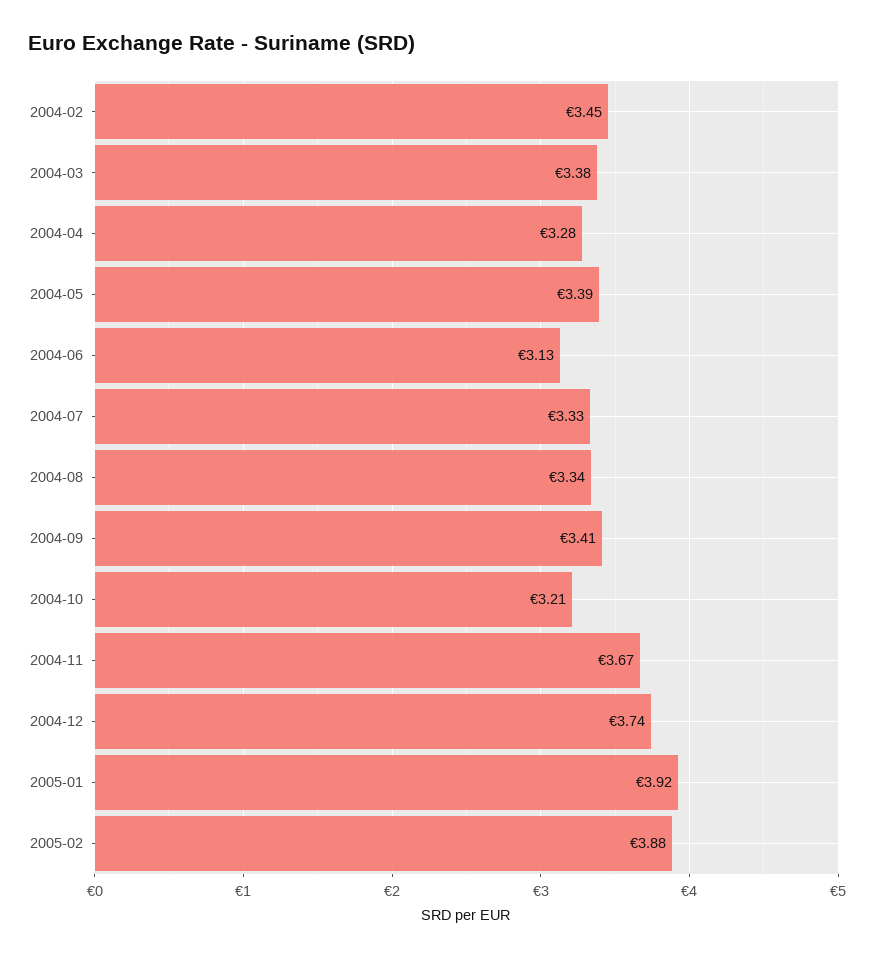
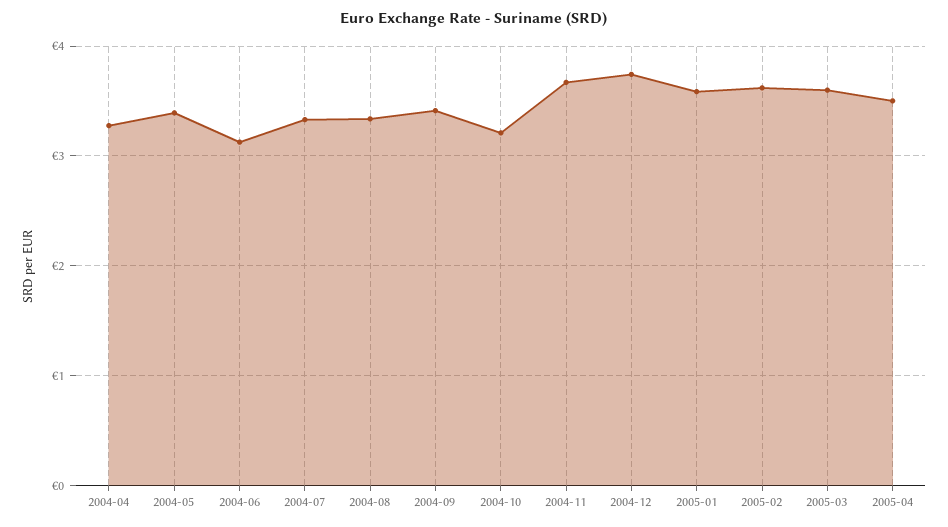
2004-02: 3.45 -> none
2004-03: 3.38 -> none
2005-01: 3.92 -> 3.6
2005-02: 3.88 -> 3.6
2005-03: none -> 3.6
2005-04: none -> 3.5

